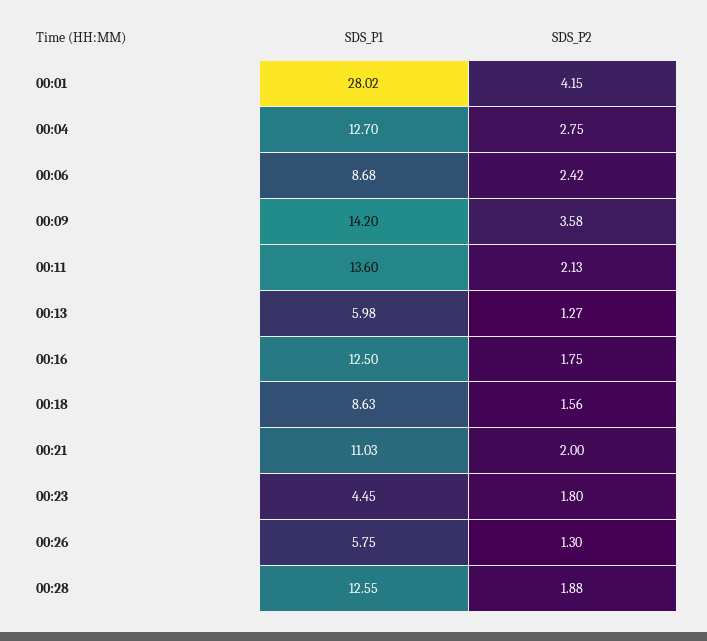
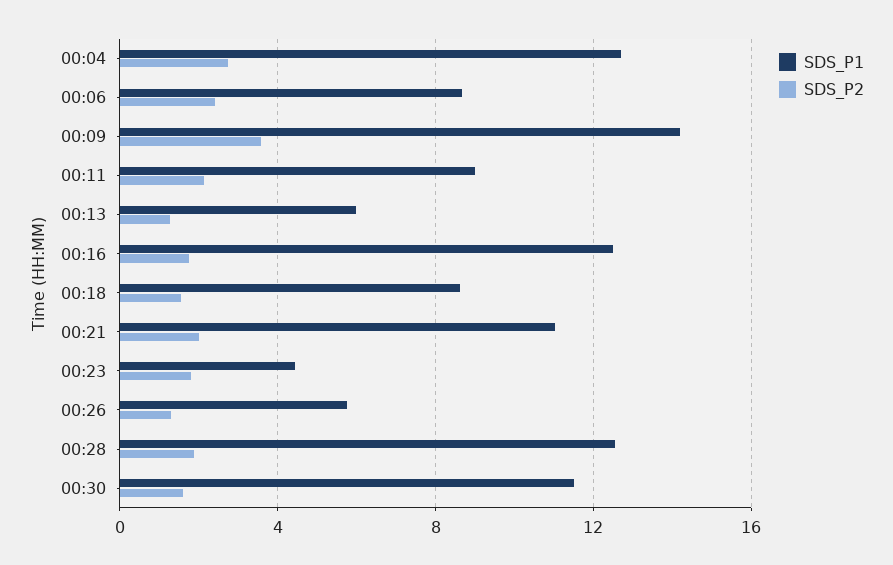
SDS_P1, 00:01: 28.02 -> none
SDS_P2, 00:01: 4.15 -> none
SDS_P1, 00:11: 13.6 -> 9
SDS_P1, 00:30: none -> 11.5
SDS_P2, 00:30: none -> 1.5

